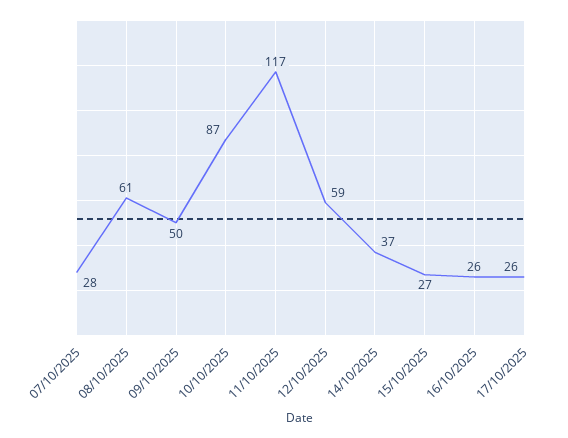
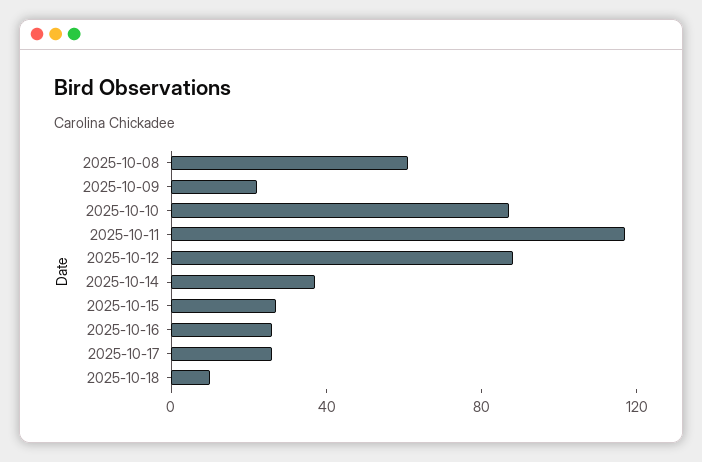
07/10/2025: 28 -> none
09/10/2025: 50 -> 20
12/10/2025: 59 -> 90
2025-10-18: none -> 10

